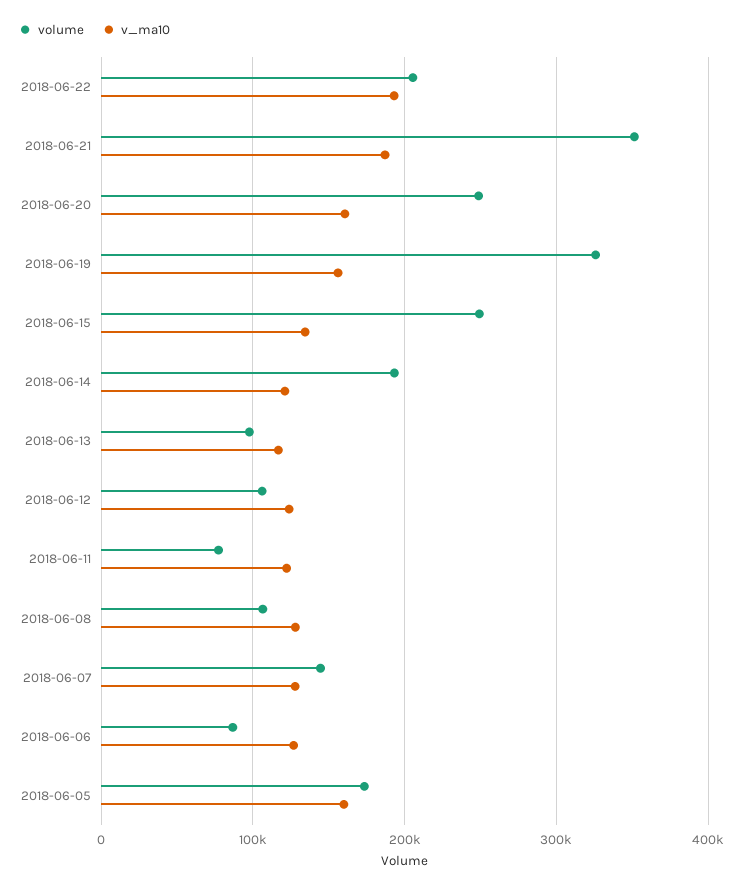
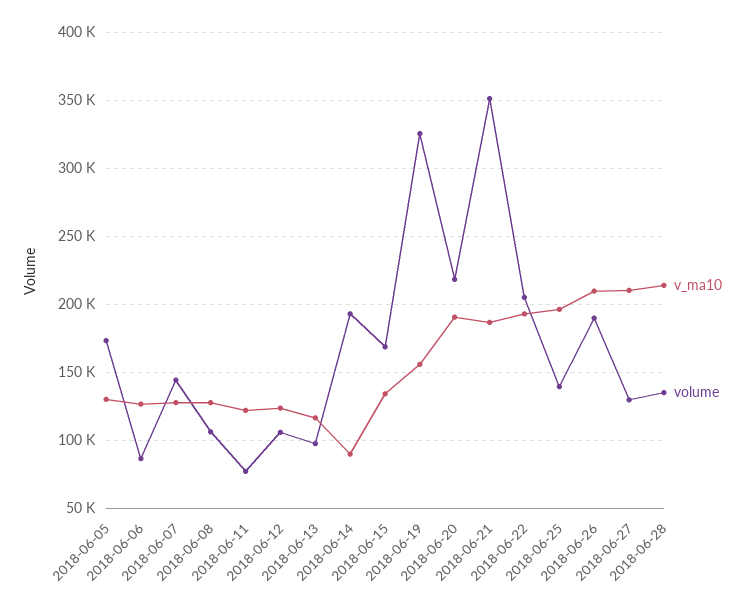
volume, 2018-06-20: 250000 -> 220000
v_ma10, 2018-06-20: 160000 -> 190000
volume, 2018-06-15: 250000 -> 170000
v_ma10, 2018-06-14: 120000 -> 90000
v_ma10, 2018-06-05: 160000 -> 130000
v_ma10, 2018-06-25: none -> 195000
volume, 2018-06-25: none -> 140000
v_ma10, 2018-06-26: none -> 210000
volume, 2018-06-26: none -> 190000
v_ma10, 2018-06-27: none -> 210000
volume, 2018-06-27: none -> 130000
v_ma10, 2018-06-28: none -> 215000
volume, 2018-06-28: none -> 135000

